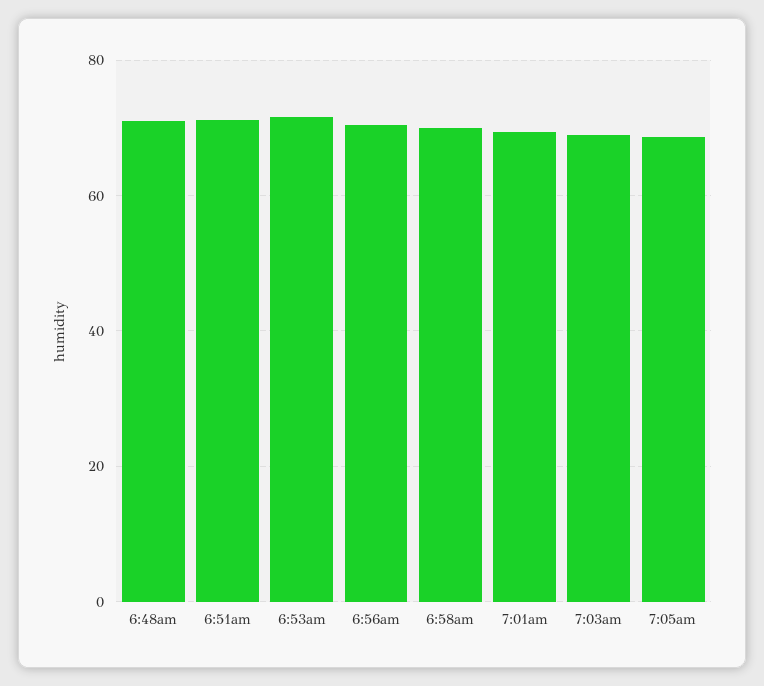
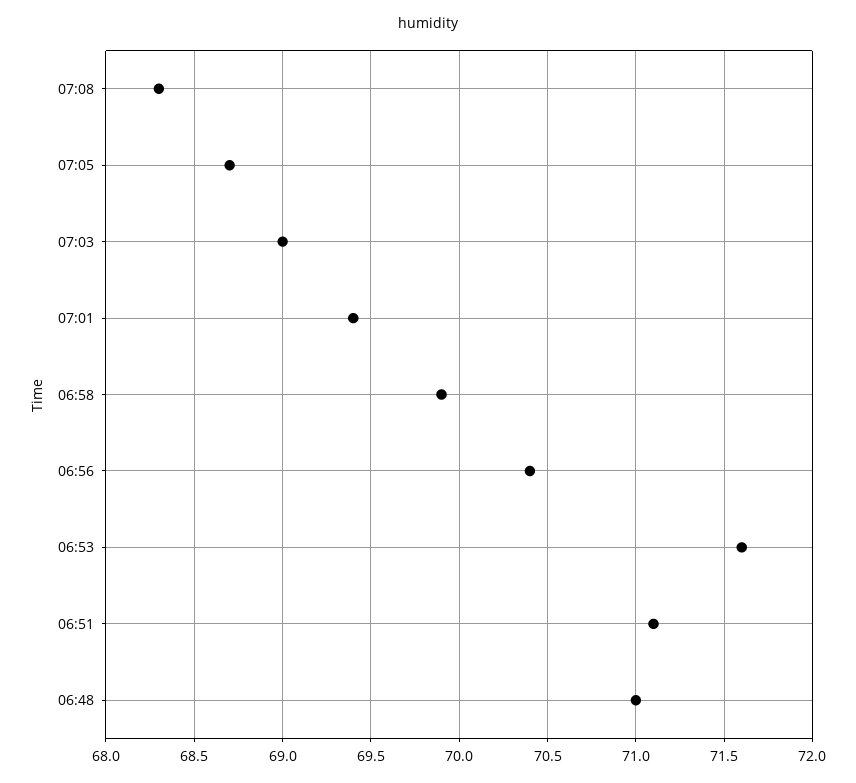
07:08: none -> 68.3

